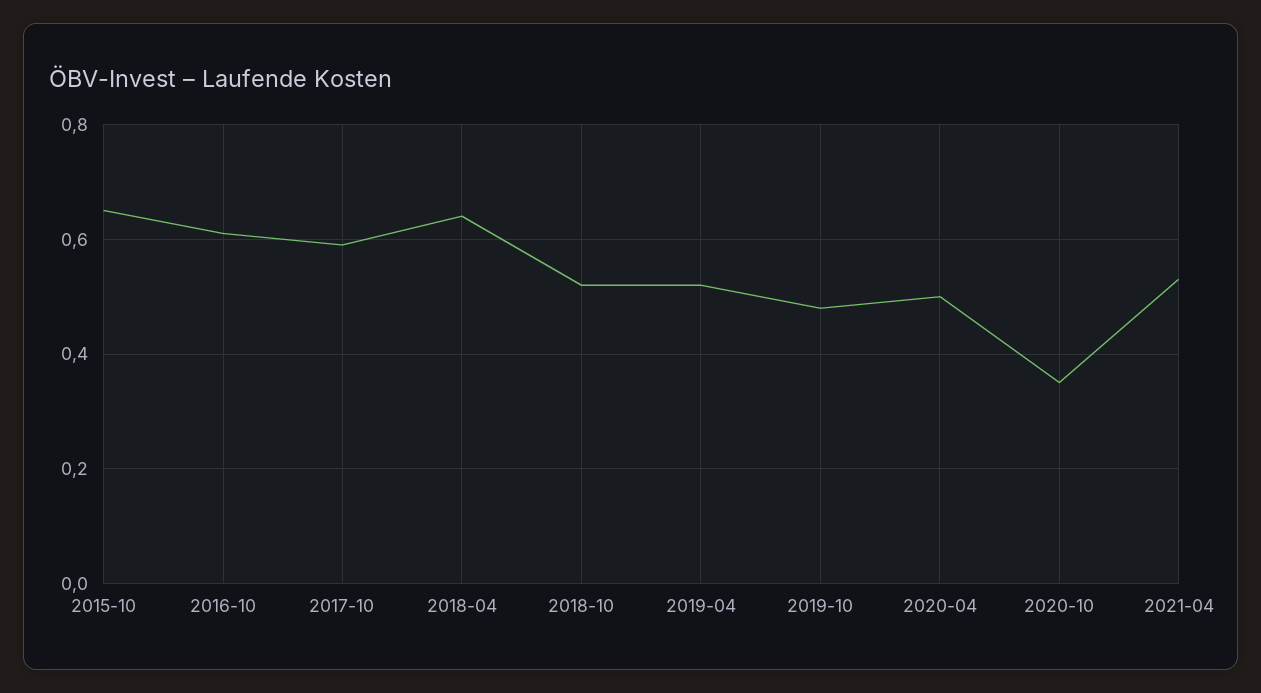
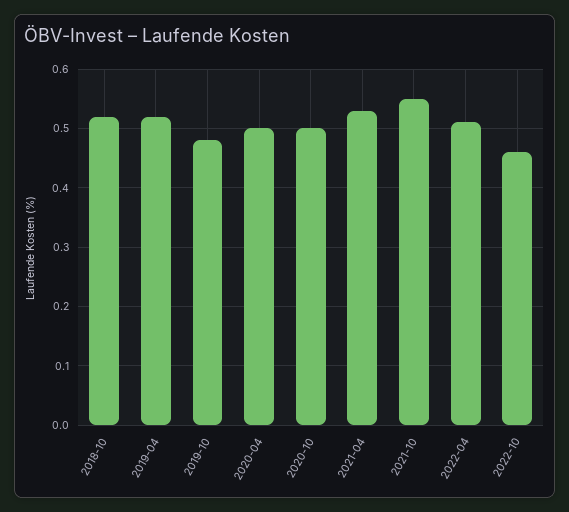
2015-10: 0.65 -> none
2016-10: 0.6 -> none
2017-10: 0.6 -> none
2018-04: 0.65 -> none
2020-10: 0.35 -> 0.5
2021-10: none -> 0.55
2022-04: none -> 0.5
2022-10: none -> 0.45

